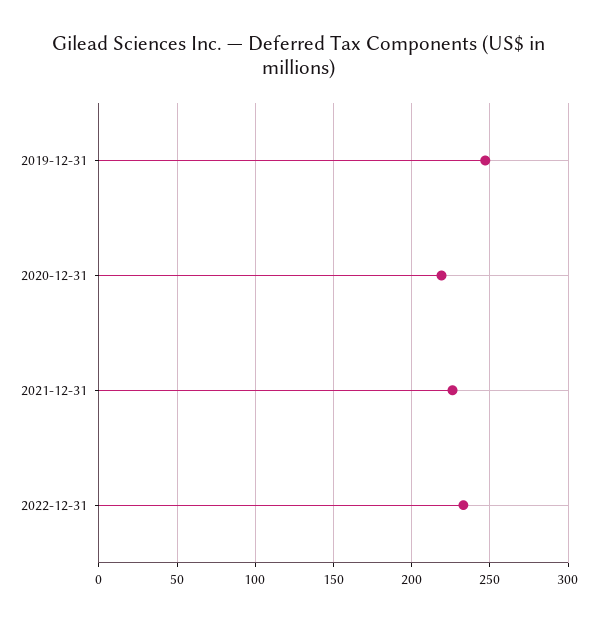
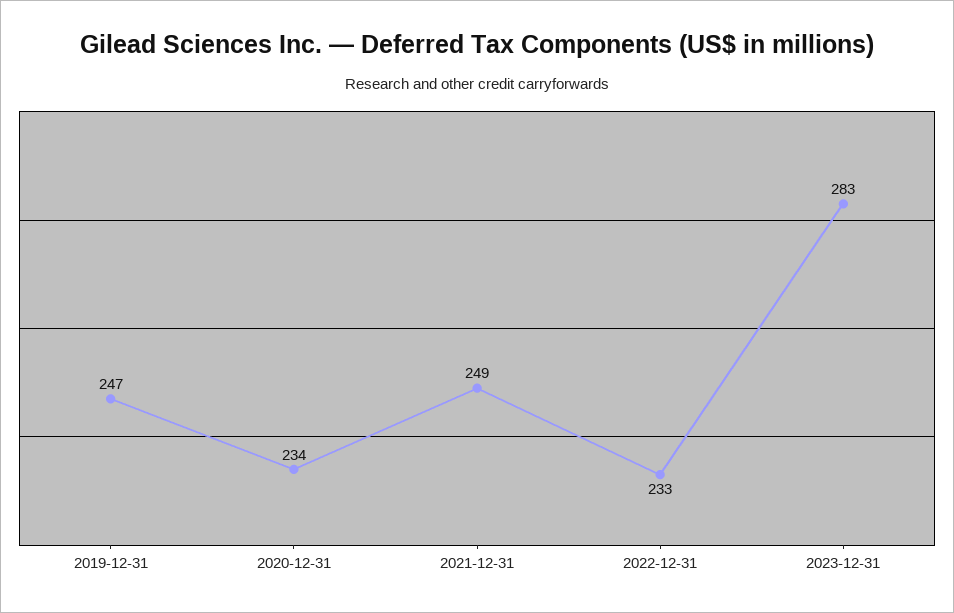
2020-12-31: 220 -> 234
2021-12-31: 225 -> 249
2023-12-31: none -> 283

